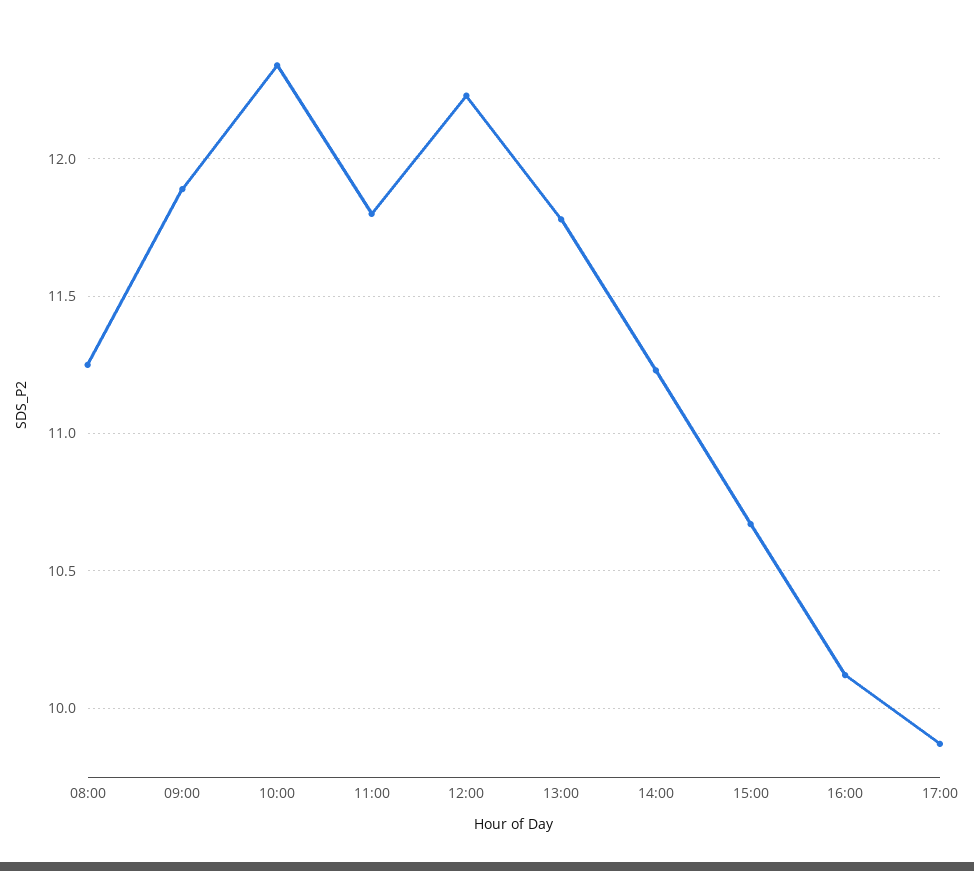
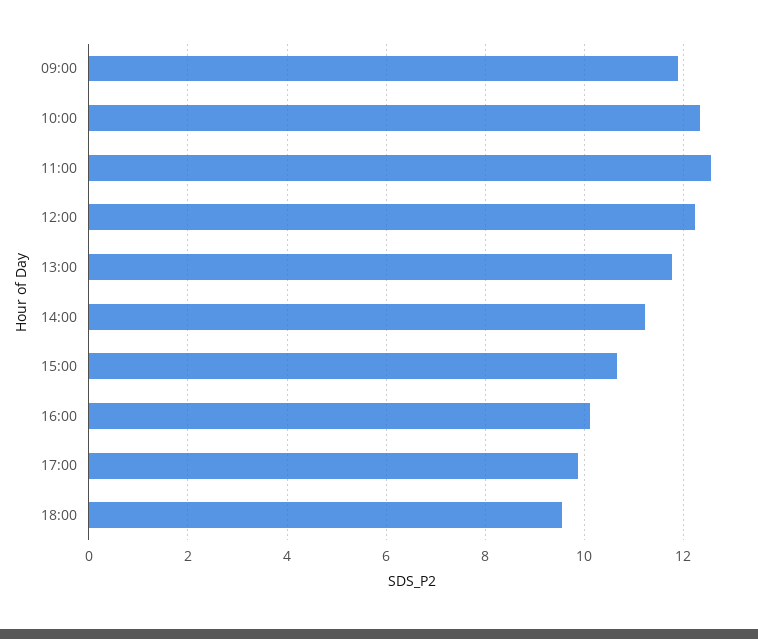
08:00: 11.25 -> none
11:00: 11.8 -> 12.6
18:00: none -> 9.6

